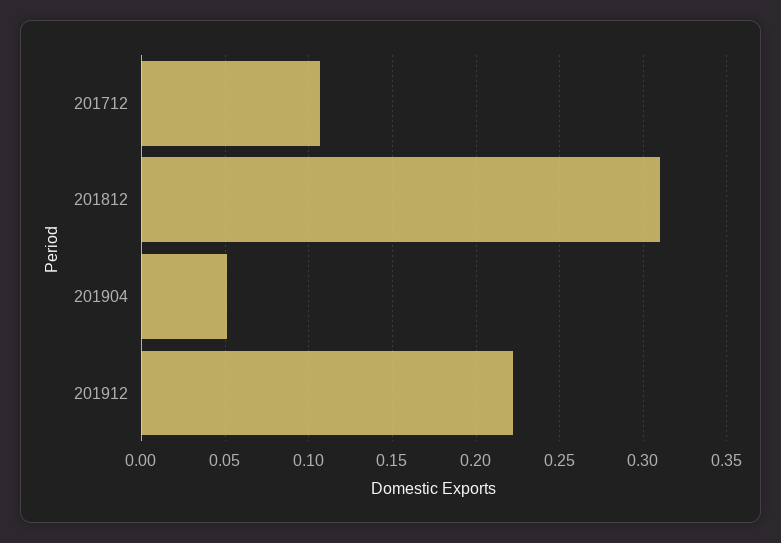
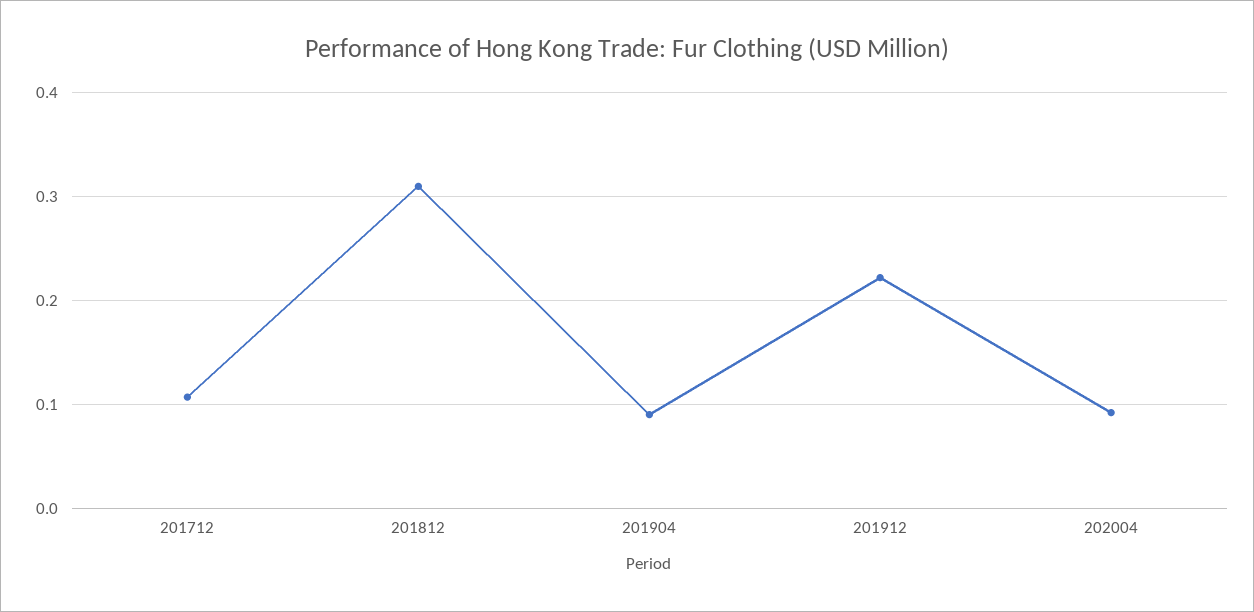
201904: 0.05 -> 0.09
202004: none -> 0.09

